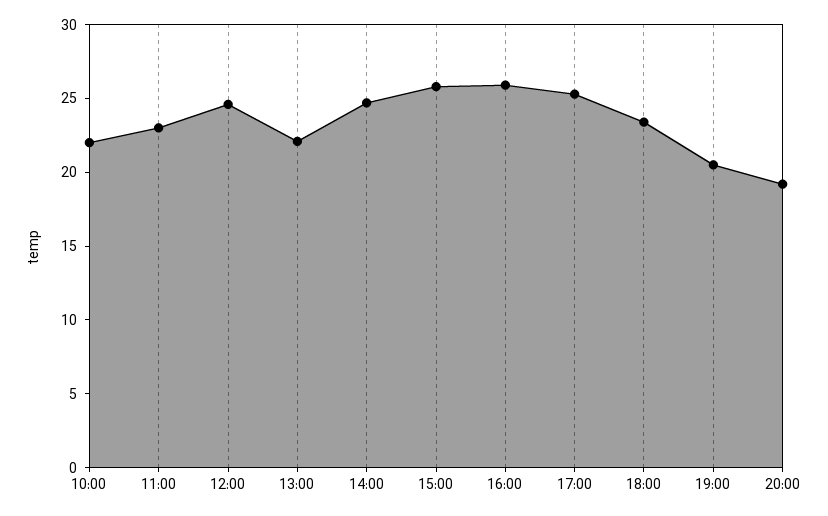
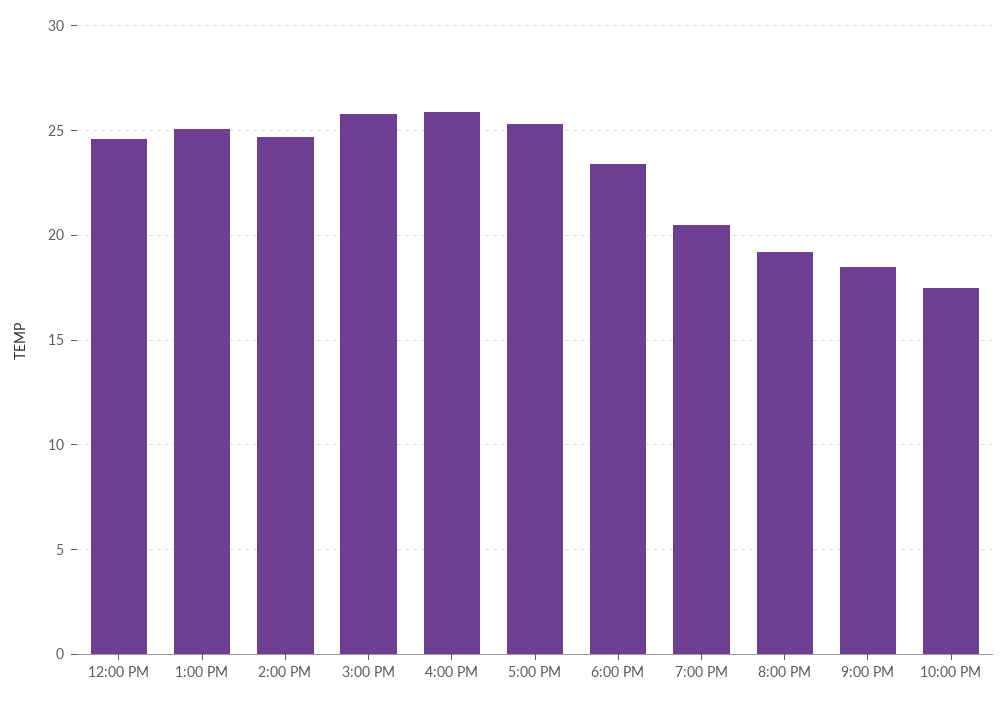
10:00: 22 -> none
11:00: 23 -> none
13:00: 22 -> 25
9:00 PM: none -> 18.5
10:00 PM: none -> 17.5

